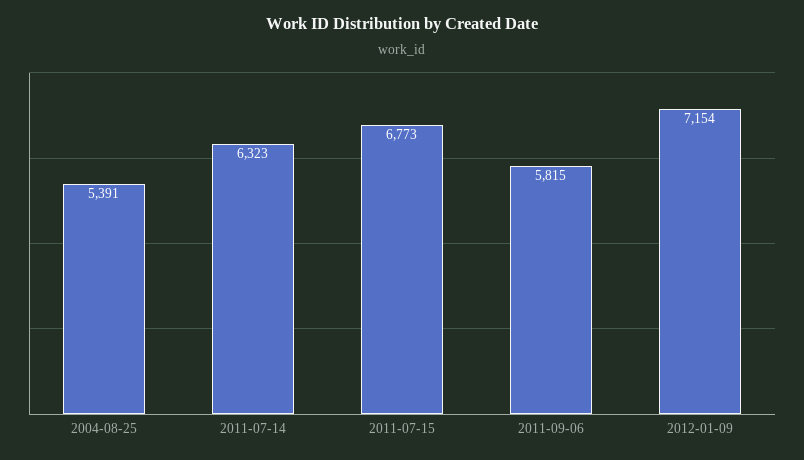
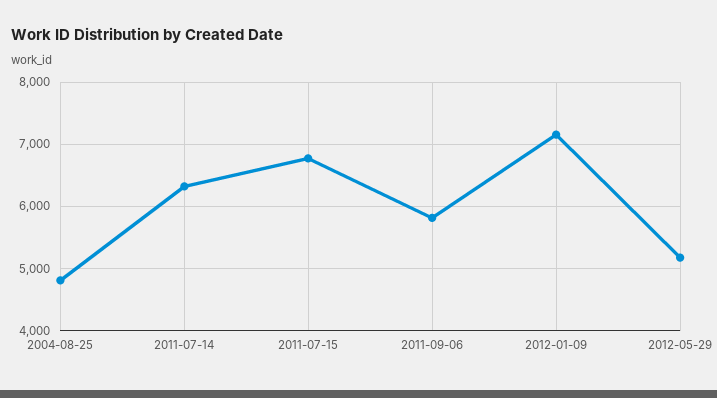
2004-08-25: 5391 -> 4800
2012-05-29: none -> 5200

